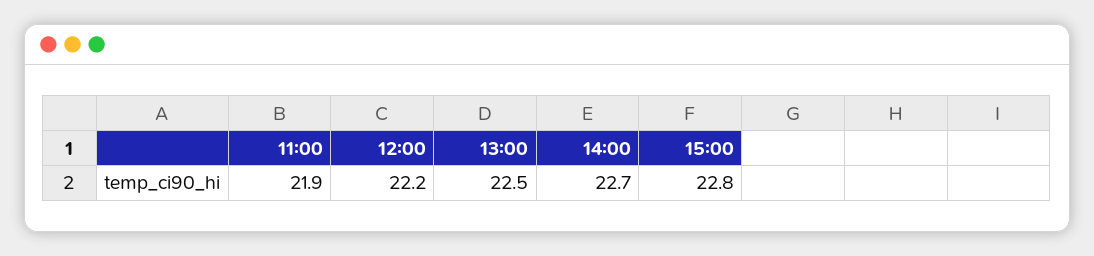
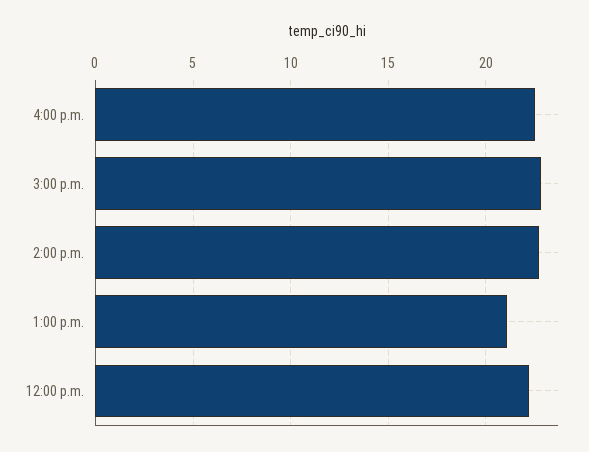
11:00: 21.9 -> none
13:00: 22.5 -> 21
4:00 p.m.: none -> 22.5

